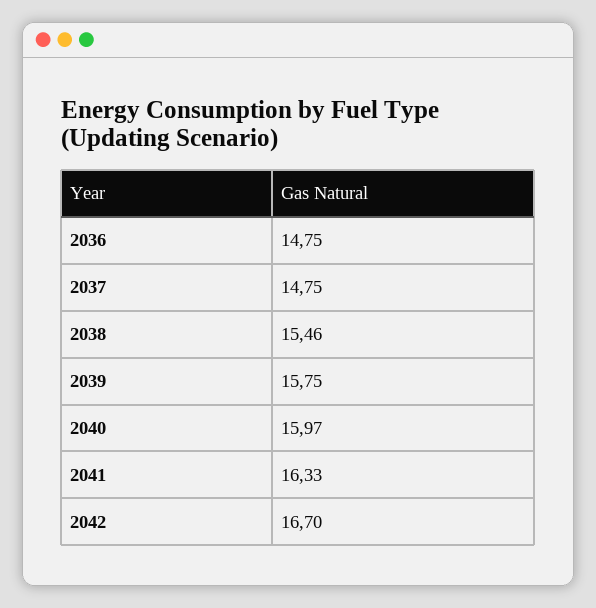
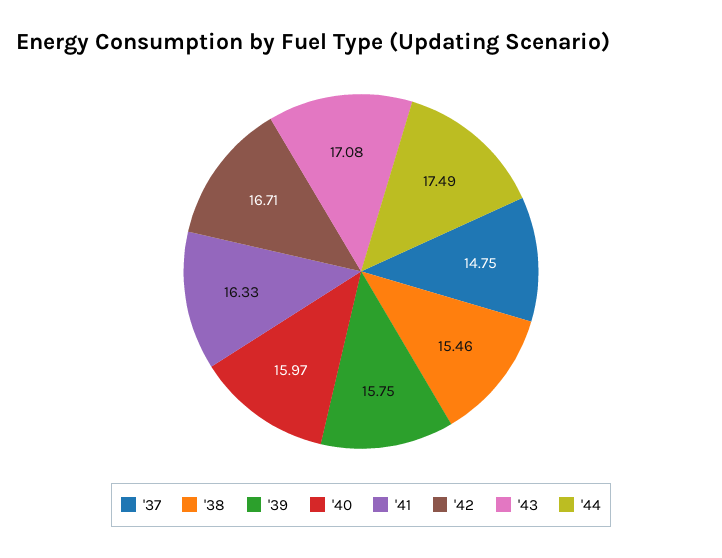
2036: 14.75 -> none
2042: 16.7 -> 16.71
'43: none -> 17.08
'44: none -> 17.49

